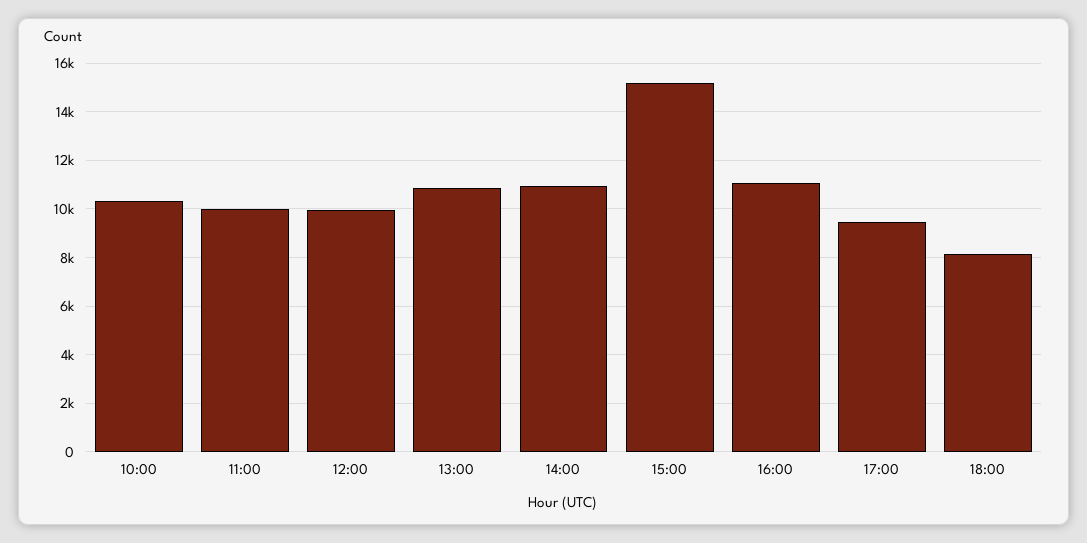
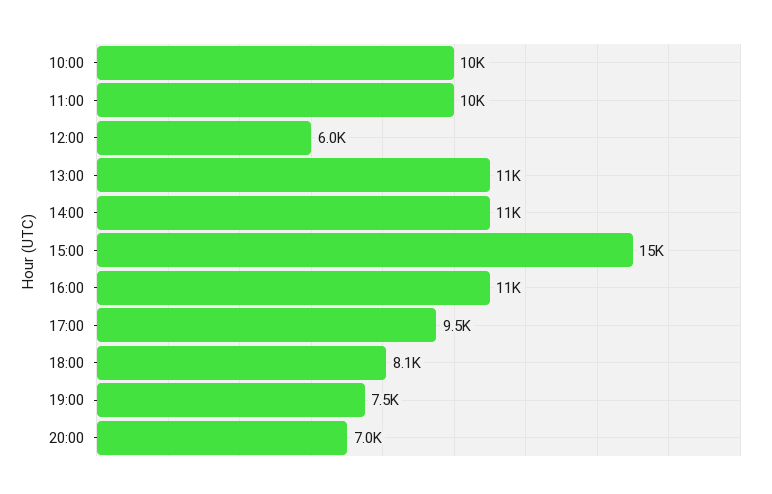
12:00: 10000 -> 6000
19:00: none -> 7500
20:00: none -> 7000

